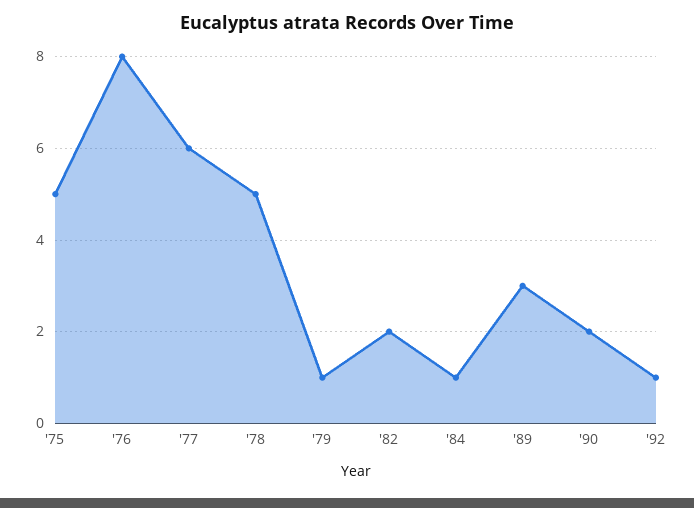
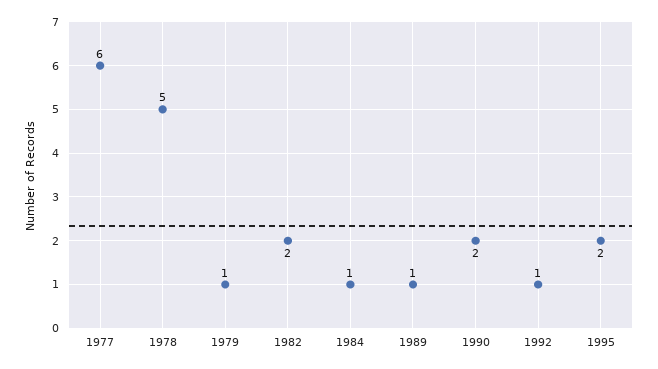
'75: 5 -> none
'76: 8 -> none
'89: 3 -> 1
1995: none -> 2

